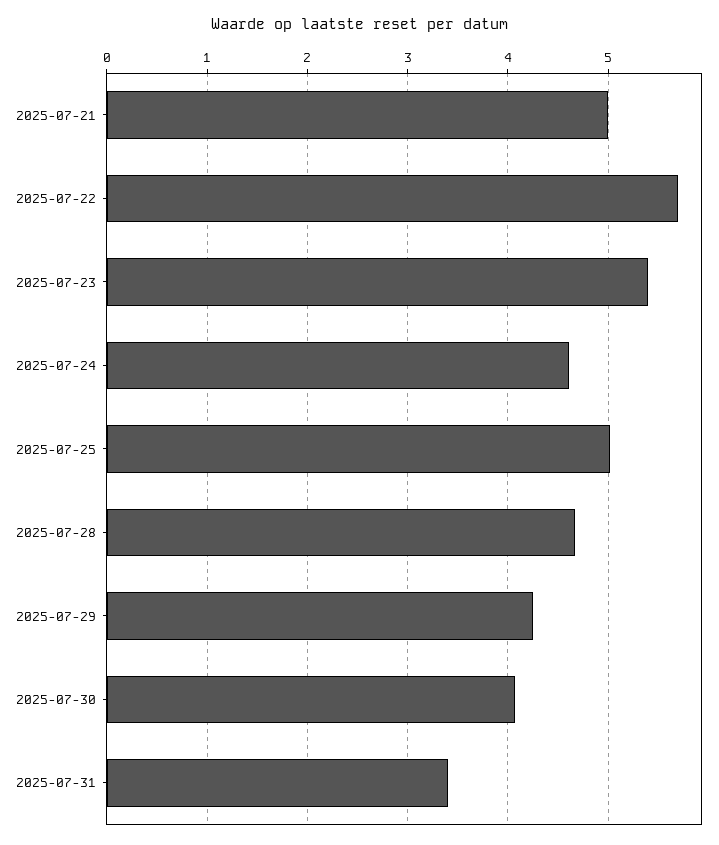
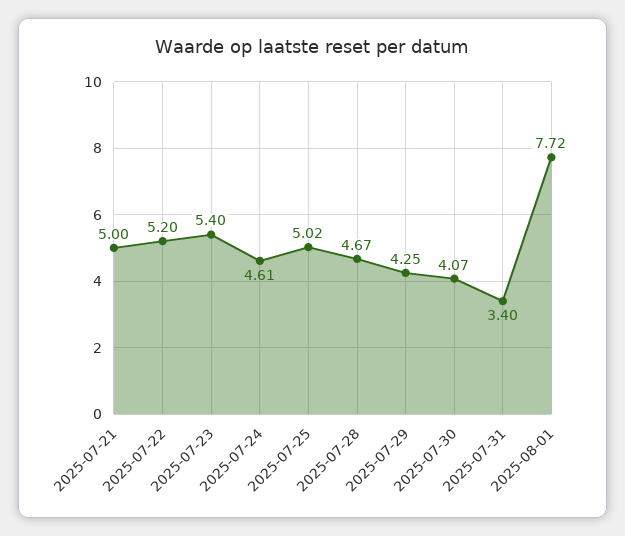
2025-07-22: 5.7 -> 5.2
2025-08-01: none -> 7.72

